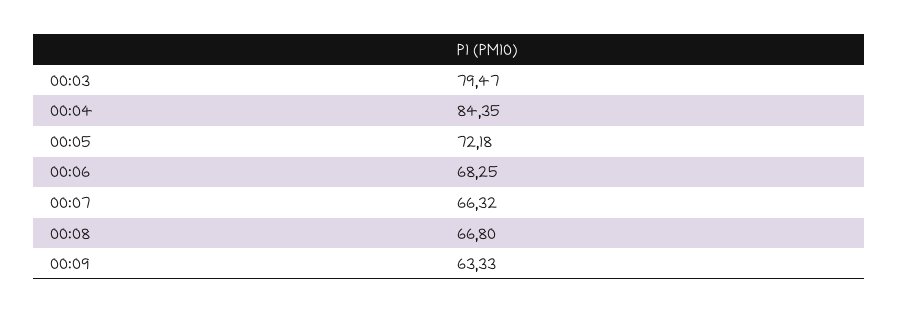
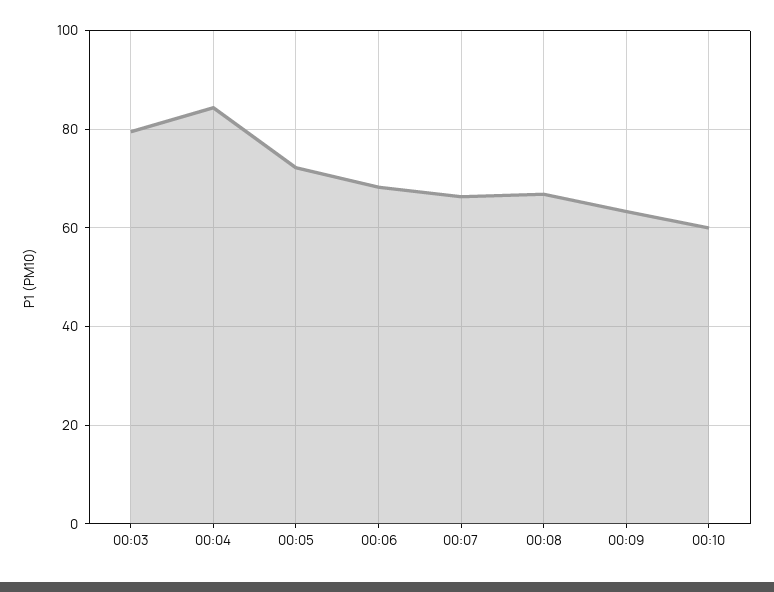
00:10: none -> 60

